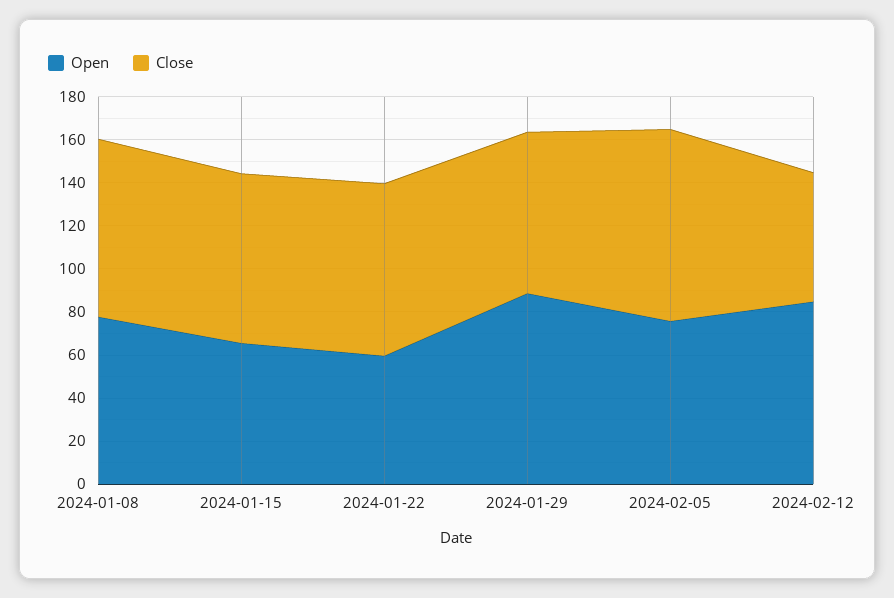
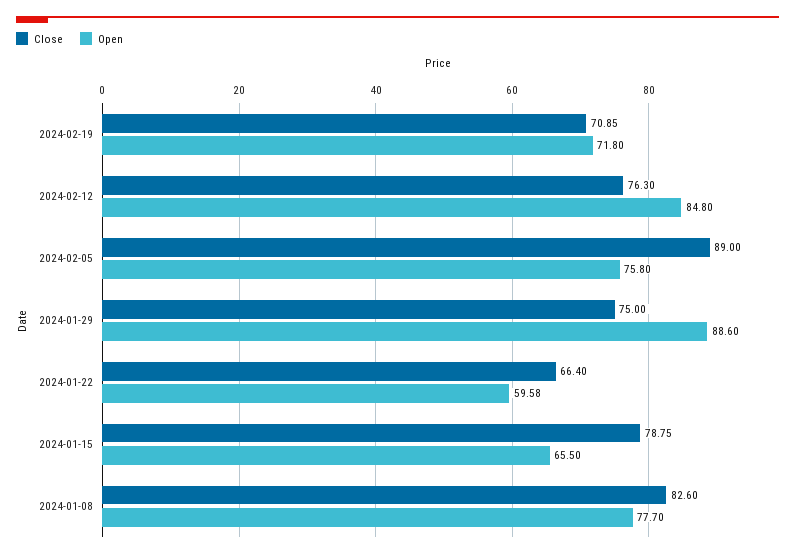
Close, 2024-01-22: 80 -> 66.4
Close, 2024-02-12: 60 -> 76.3
Close, 2024-02-19: none -> 70.85
Open, 2024-02-19: none -> 71.8

